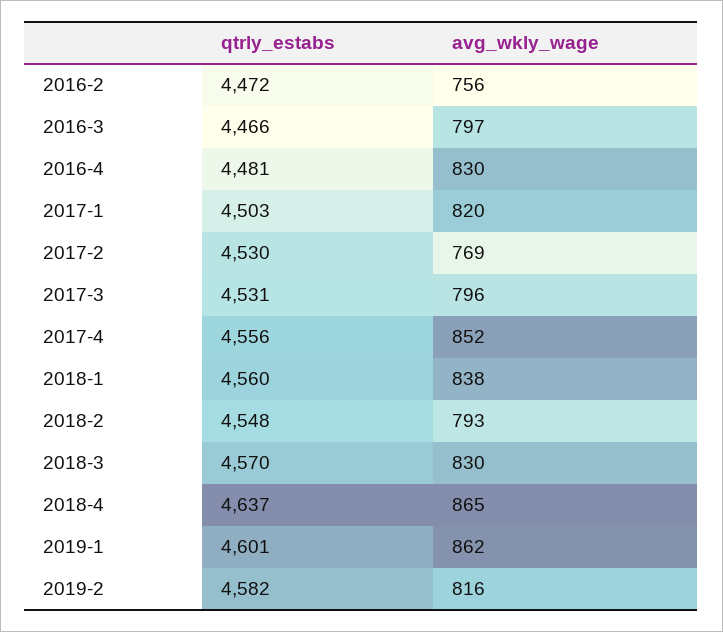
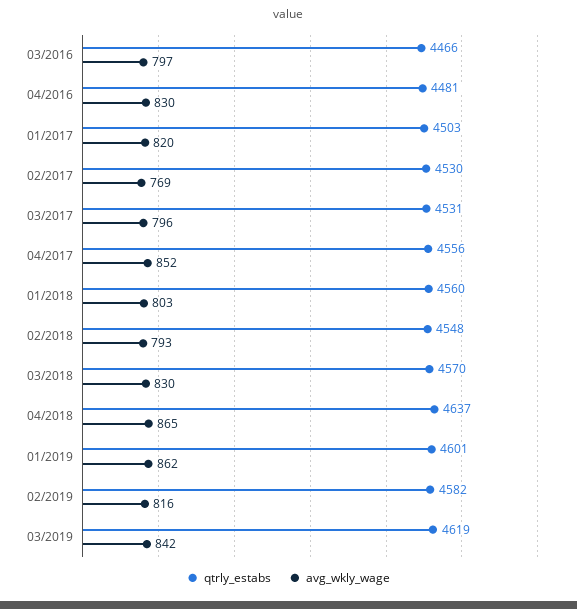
qtrly_estabs, 2016-2: 4472 -> none
avg_wkly_wage, 2016-2: 756 -> none
avg_wkly_wage, 2018-1: 838 -> 803
qtrly_estabs, 03/2019: none -> 4619
avg_wkly_wage, 03/2019: none -> 842

